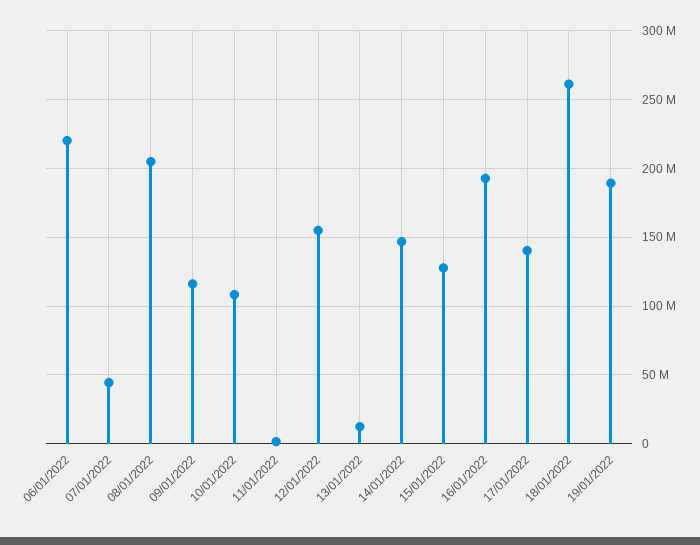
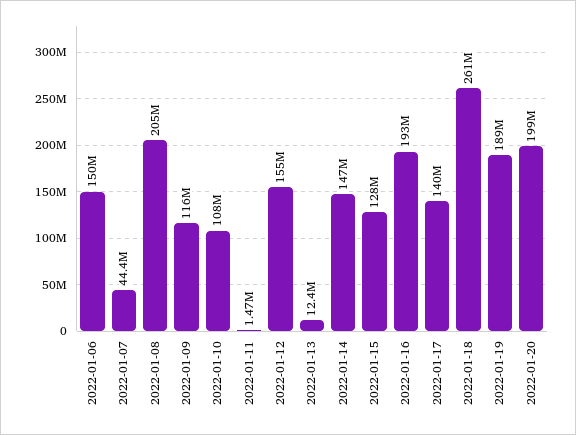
06/01/2022: 220000000 -> 150000000
2022-01-20: none -> 199000000

